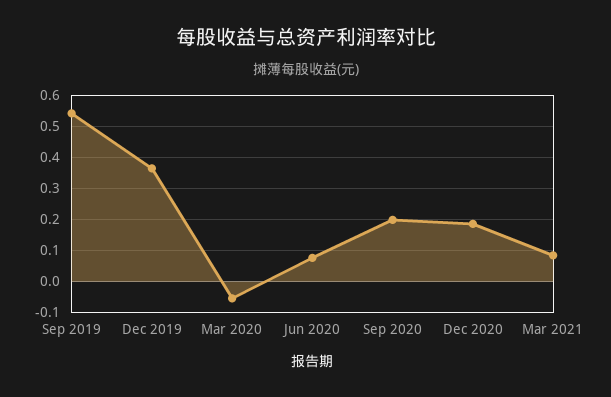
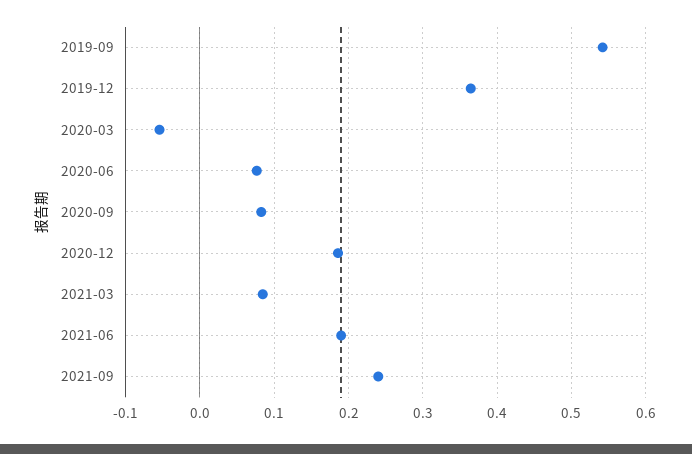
Sep 2020: 0.2 -> 0.08
2021-06: none -> 0.19
2021-09: none -> 0.24

